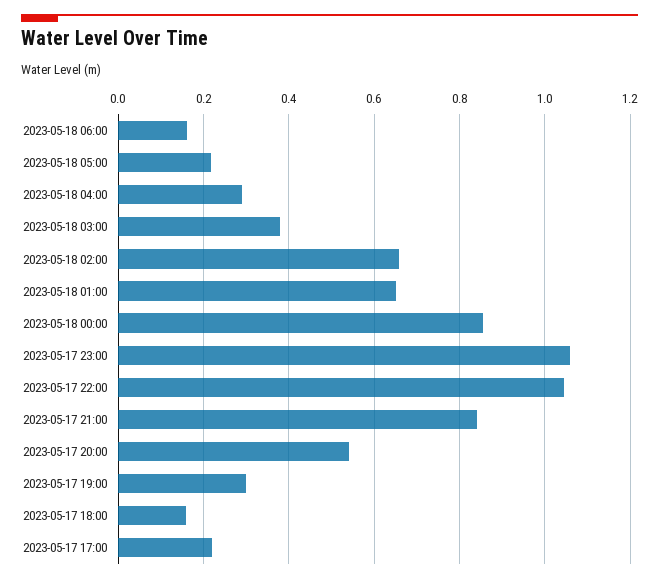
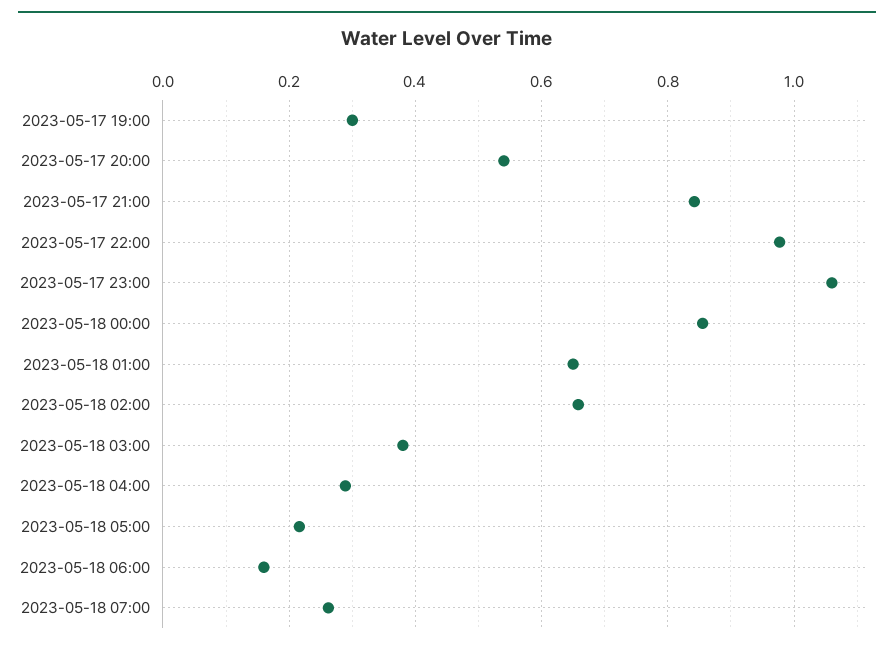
2023-05-17 22:00: 1.04 -> 0.98
2023-05-17 18:00: 0.16 -> none
2023-05-17 17:00: 0.22 -> none
2023-05-18 07:00: none -> 0.26

